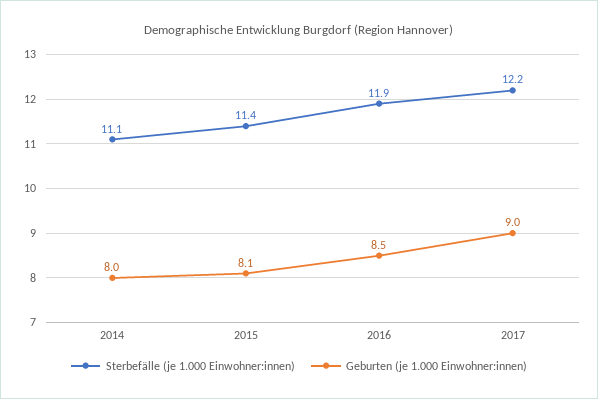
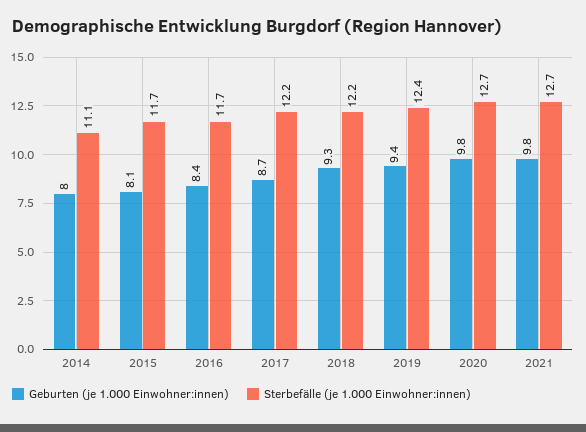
Sterbefälle (je 1.000 Einwohner:innen), 2015: 11.4 -> 11.7
Sterbefälle (je 1.000 Einwohner:innen), 2016: 11.9 -> 11.7
Geburten (je 1.000 Einwohner:innen), 2016: 8.5 -> 8.4
Geburten (je 1.000 Einwohner:innen), 2017: 9 -> 8.7
Geburten (je 1.000 Einwohner:innen), 2018: none -> 9.3
Sterbefälle (je 1.000 Einwohner:innen), 2018: none -> 12.2
Geburten (je 1.000 Einwohner:innen), 2019: none -> 9.4
Sterbefälle (je 1.000 Einwohner:innen), 2019: none -> 12.4
Geburten (je 1.000 Einwohner:innen), 2020: none -> 9.8
Sterbefälle (je 1.000 Einwohner:innen), 2020: none -> 12.7
Geburten (je 1.000 Einwohner:innen), 2021: none -> 9.8
Sterbefälle (je 1.000 Einwohner:innen), 2021: none -> 12.7

